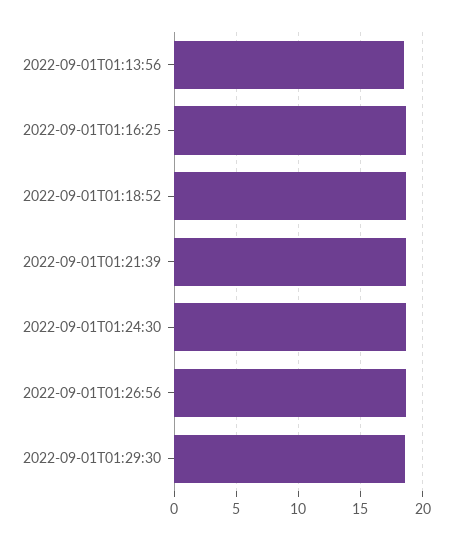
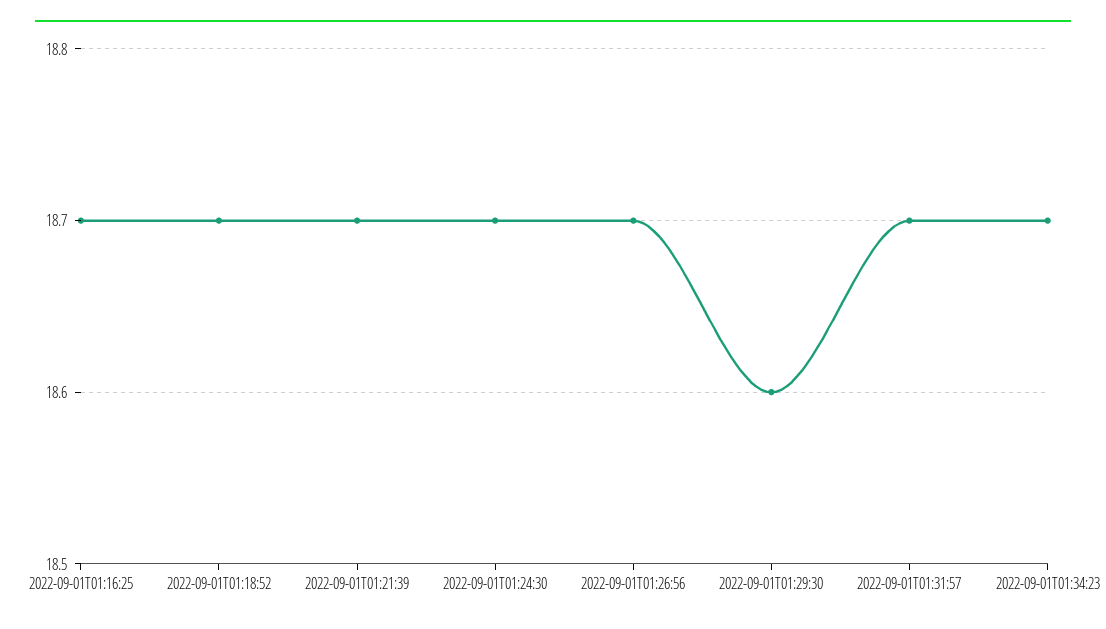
2022-09-01T01:13:56: 18.5 -> none
2022-09-01T01:31:57: none -> 18.7
2022-09-01T01:34:23: none -> 18.7

